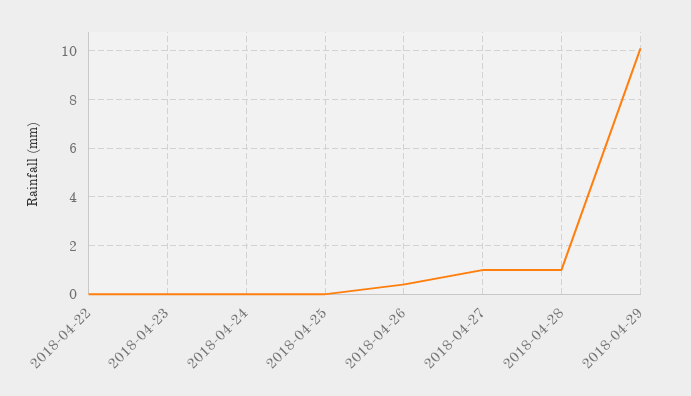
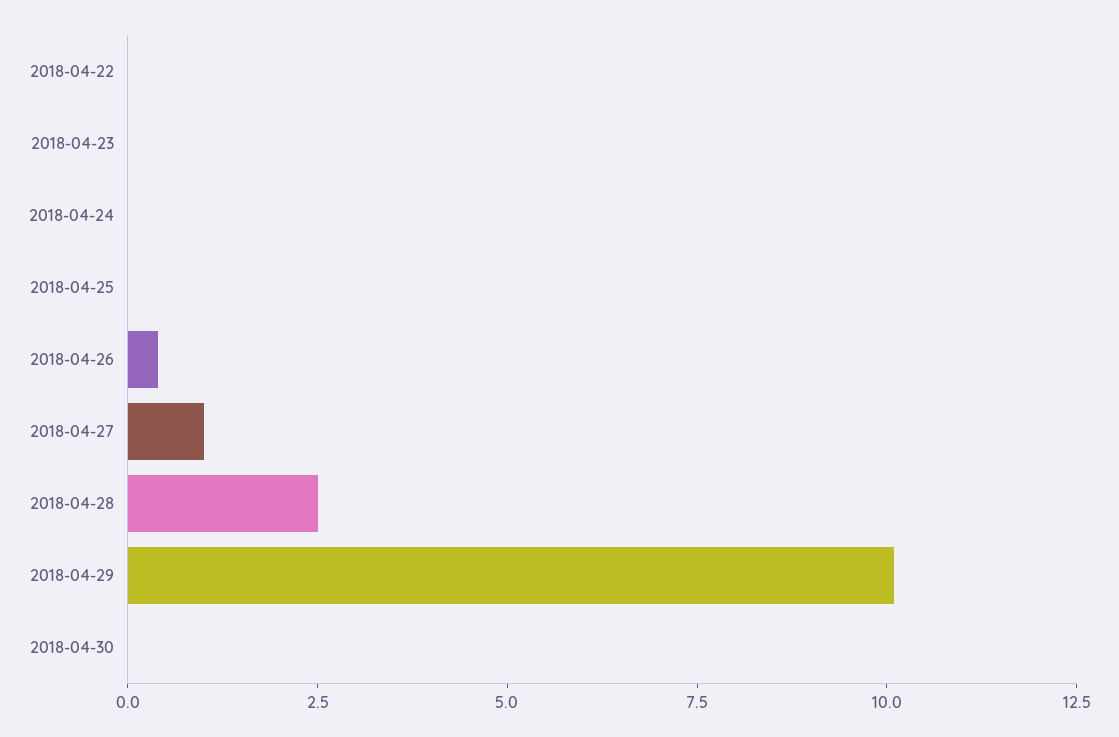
2018-04-28: 1 -> 2.5
2018-04-30: none -> 0

